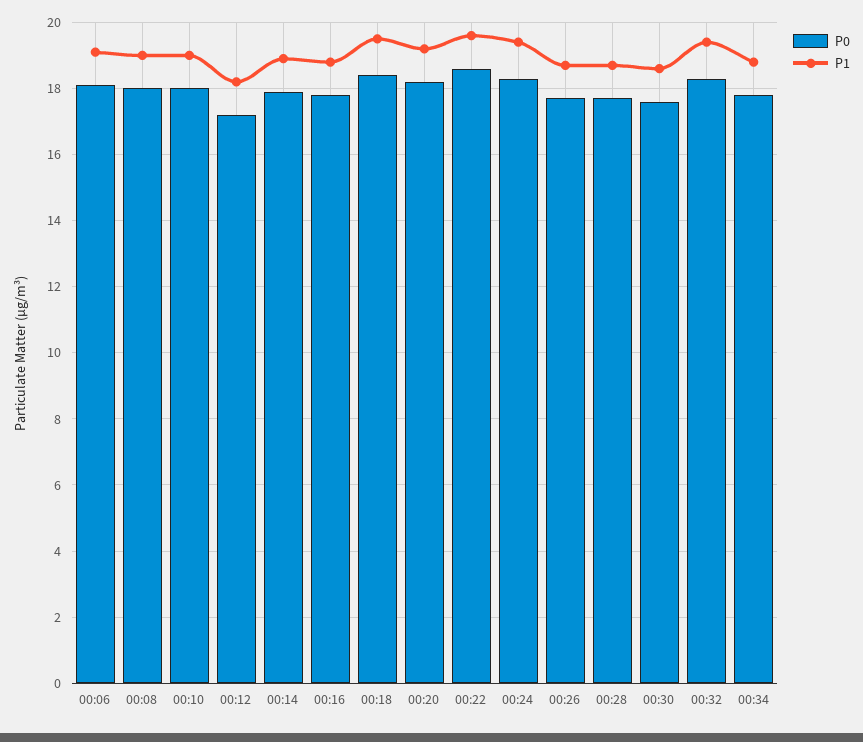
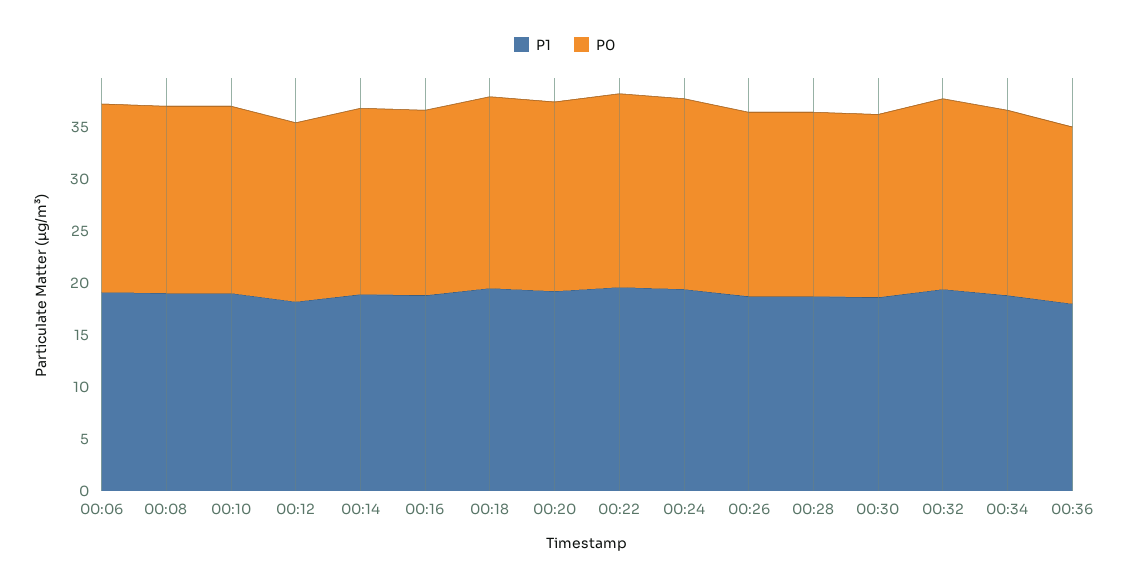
P1, 00:36: none -> 18
P0, 00:36: none -> 17

